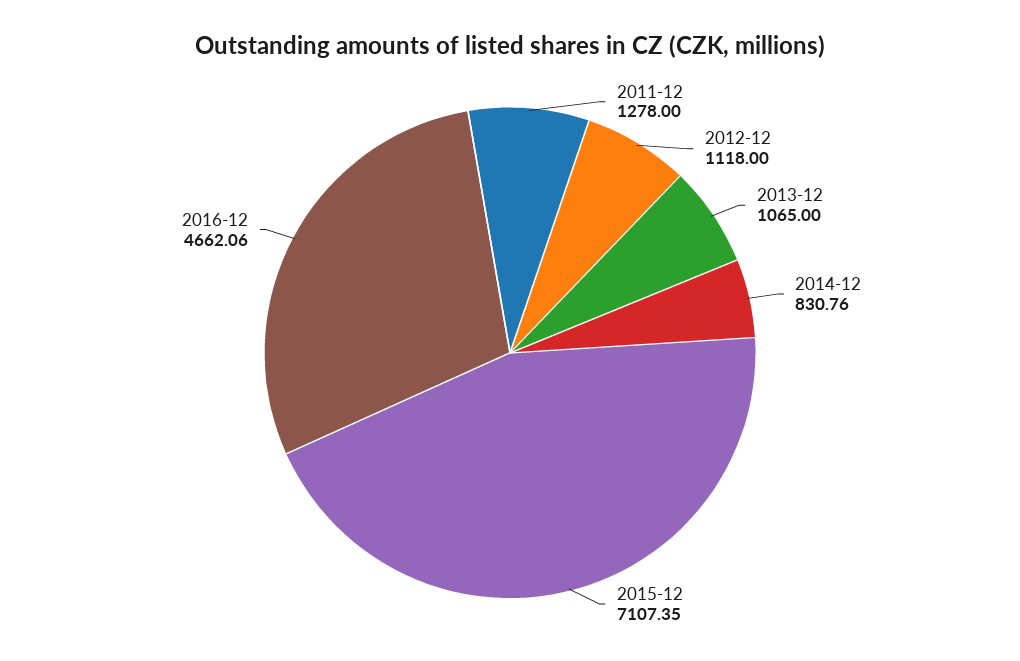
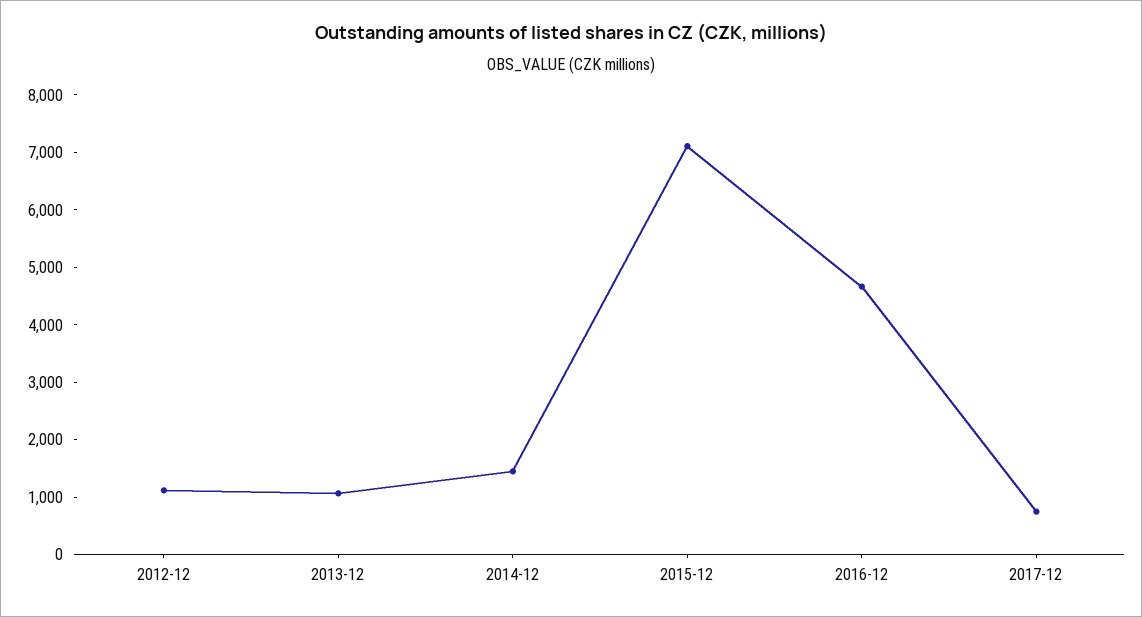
2011-12: 1278 -> none
2014-12: 830.76 -> 1400
2017-12: none -> 800

